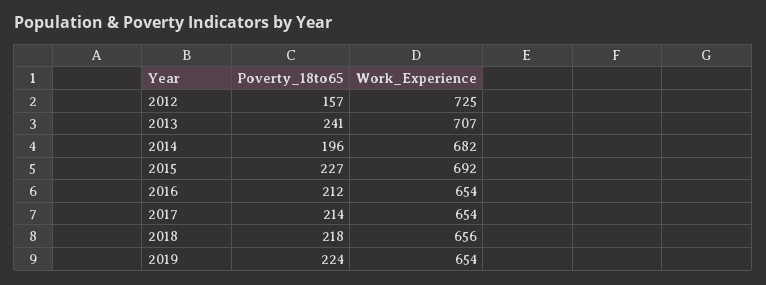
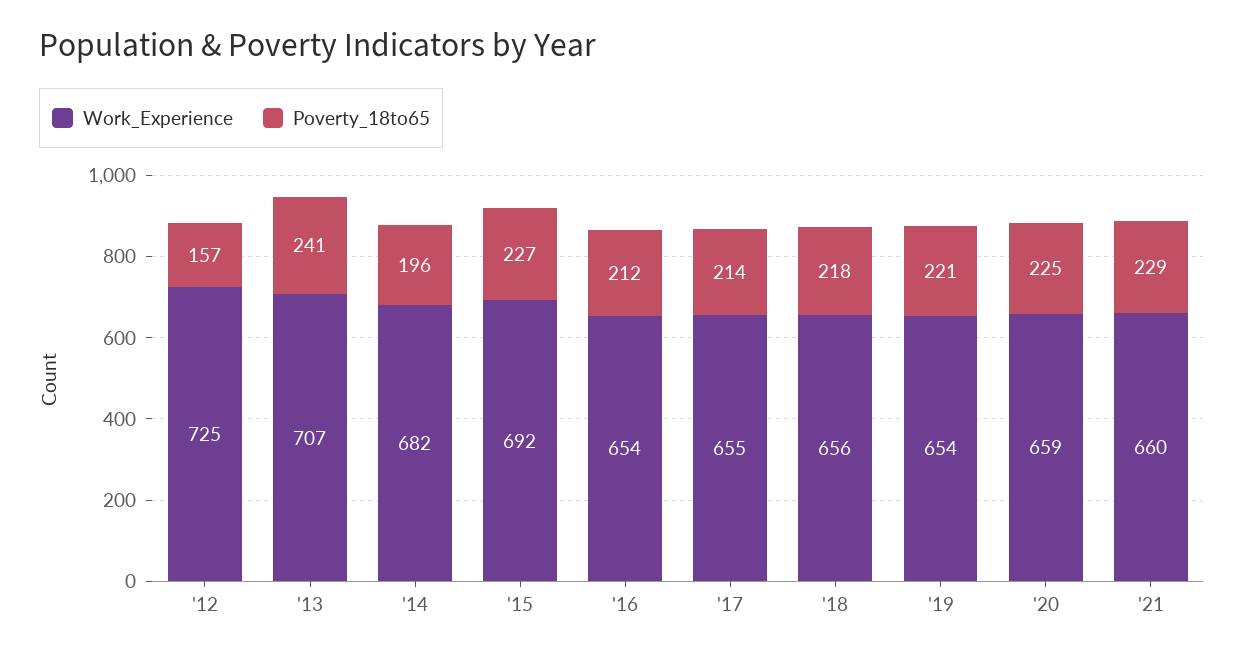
Work_Experience, 2017: 654 -> 655
Poverty_18to65, 2019: 224 -> 221
Work_Experience, '20: none -> 659
Poverty_18to65, '20: none -> 225
Work_Experience, '21: none -> 660
Poverty_18to65, '21: none -> 229

